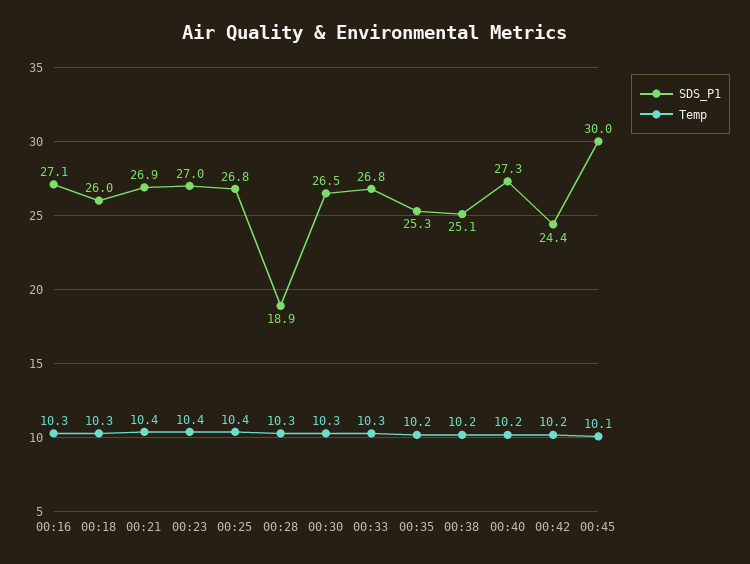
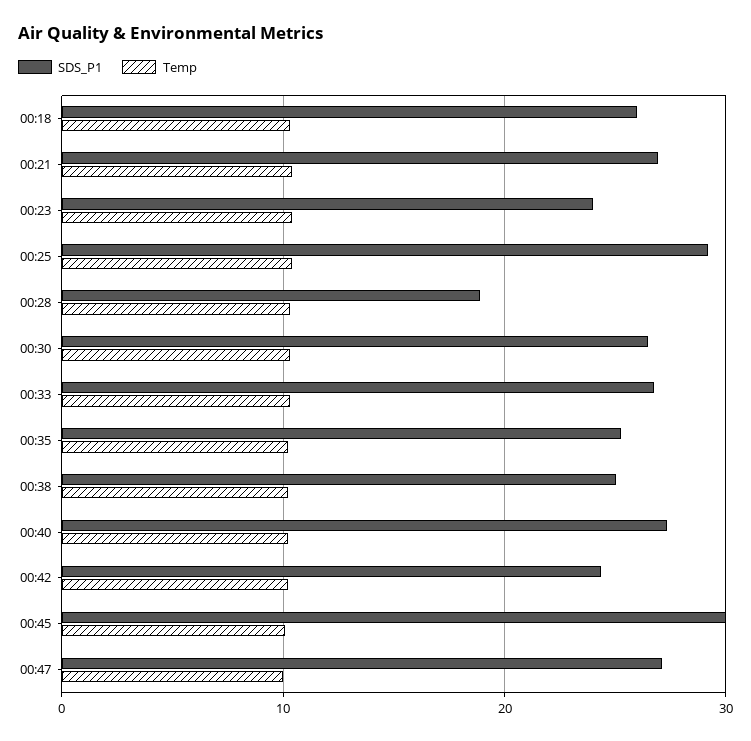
SDS_P1, 00:16: 27.1 -> none
Temp, 00:16: 10.3 -> none
SDS_P1, 00:23: 27 -> 24
SDS_P1, 00:25: 26.8 -> 29
SDS_P1, 00:47: none -> 27
Temp, 00:47: none -> 10

